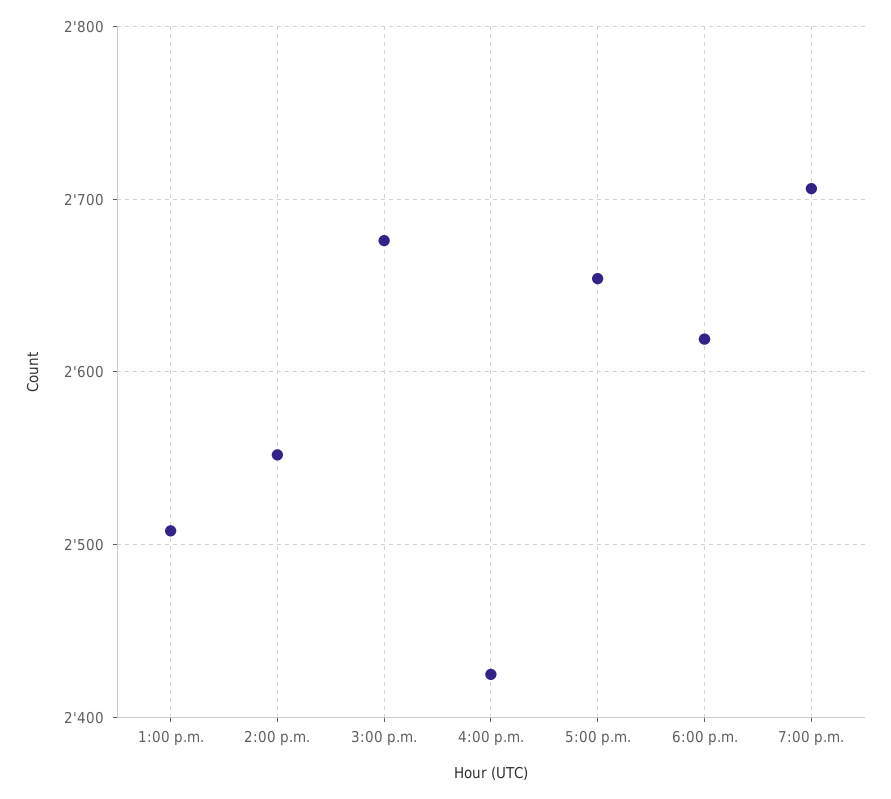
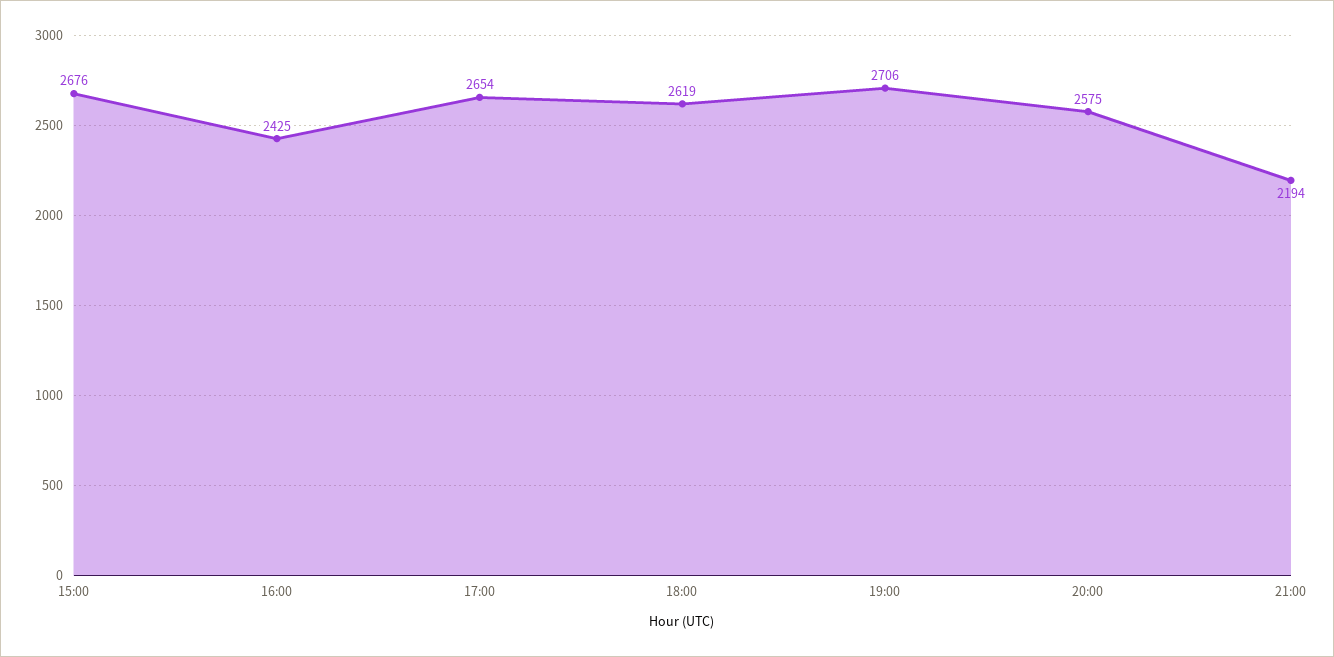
1:00 p.m.: 2510 -> none
2:00 p.m.: 2550 -> none
20:00: none -> 2575
21:00: none -> 2194

